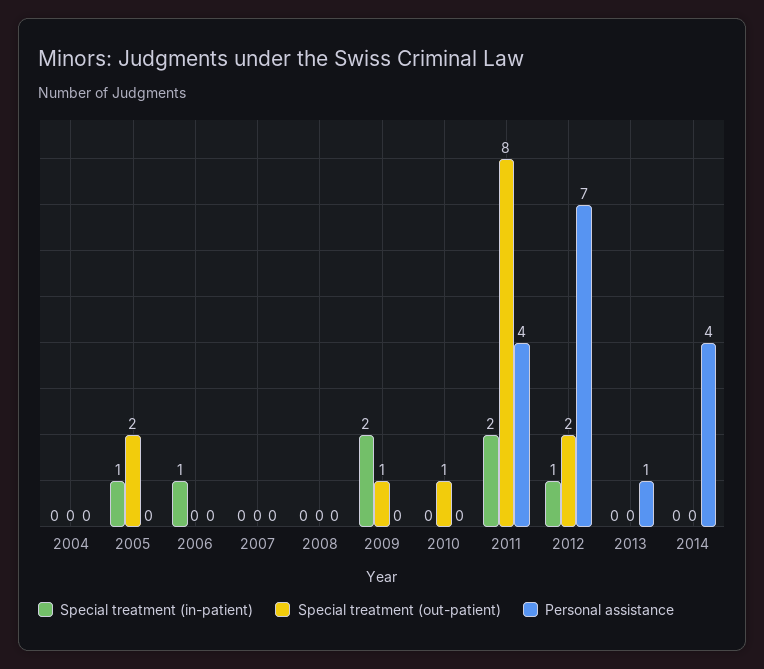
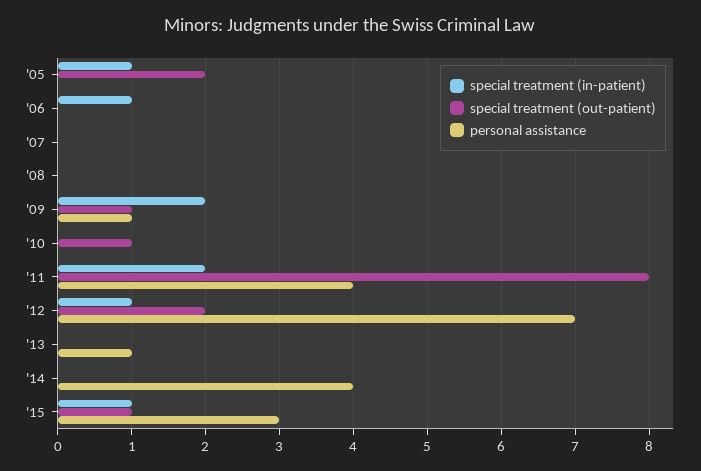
Special treatment (in-patient), 2004: 0 -> none
Special treatment (out-patient), 2004: 0 -> none
Personal assistance, 2004: 0 -> none
Personal assistance, 2009: 0 -> 1
Special treatment (in-patient), '15: none -> 1
Special treatment (out-patient), '15: none -> 1
Personal assistance, '15: none -> 3

